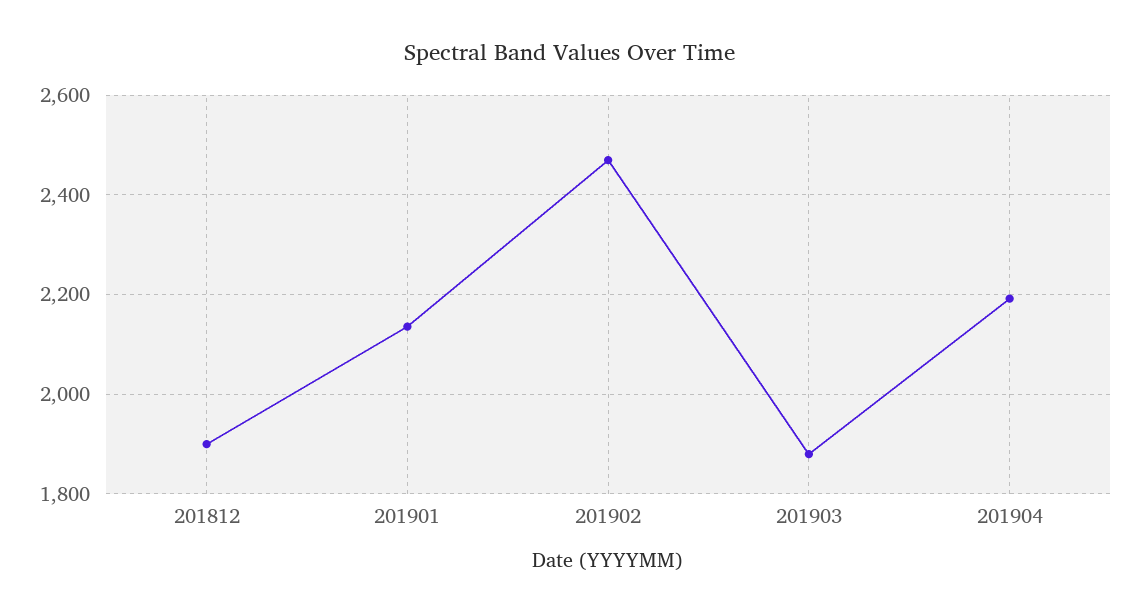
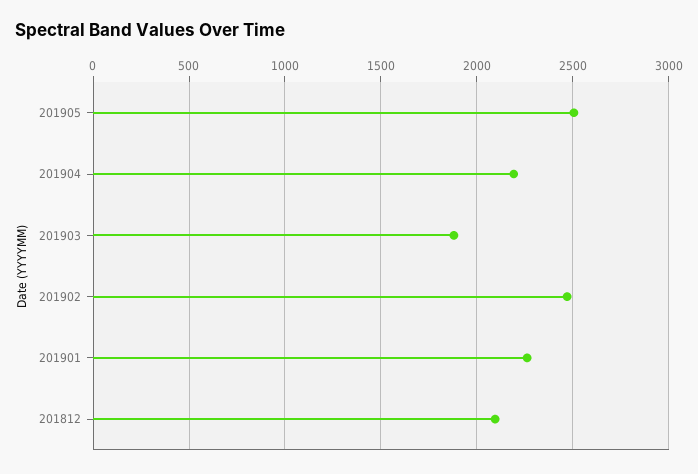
201812: 1900 -> 2100
201901: 2140 -> 2250
201905: none -> 2500

